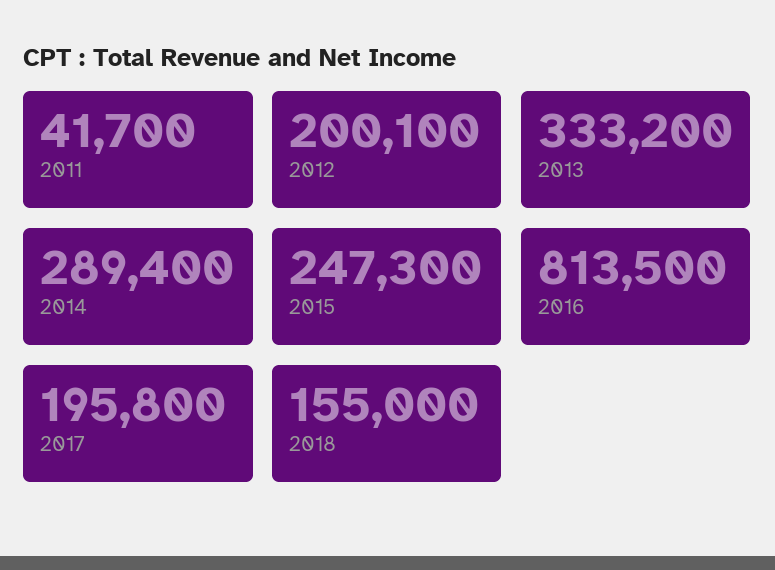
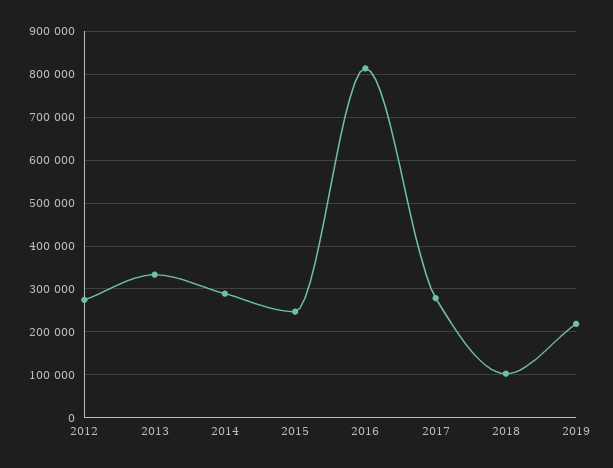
2011: 41700 -> none
2012: 200100 -> 280000
2017: 195800 -> 280000
2018: 155000 -> 100000
2019: none -> 220000

